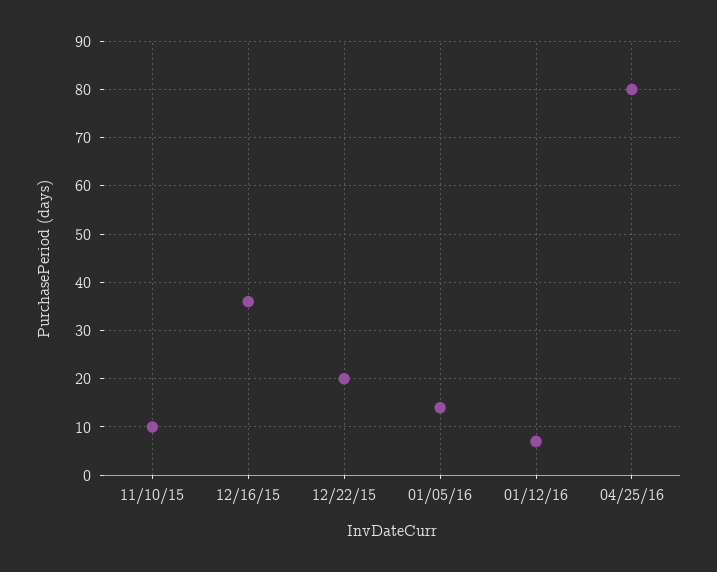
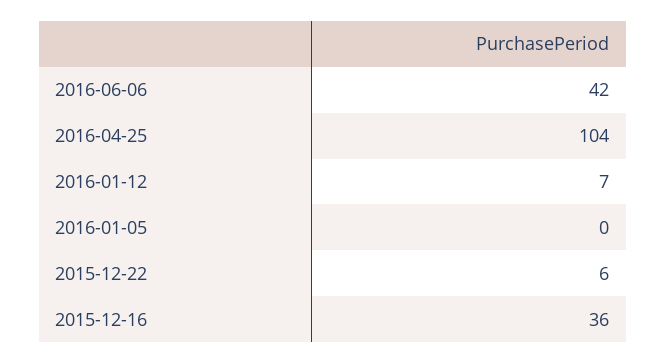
11/10/15: 10 -> none
12/22/15: 20 -> 6
01/05/16: 15 -> 0
04/25/16: 80 -> 104
2016-06-06: none -> 42

